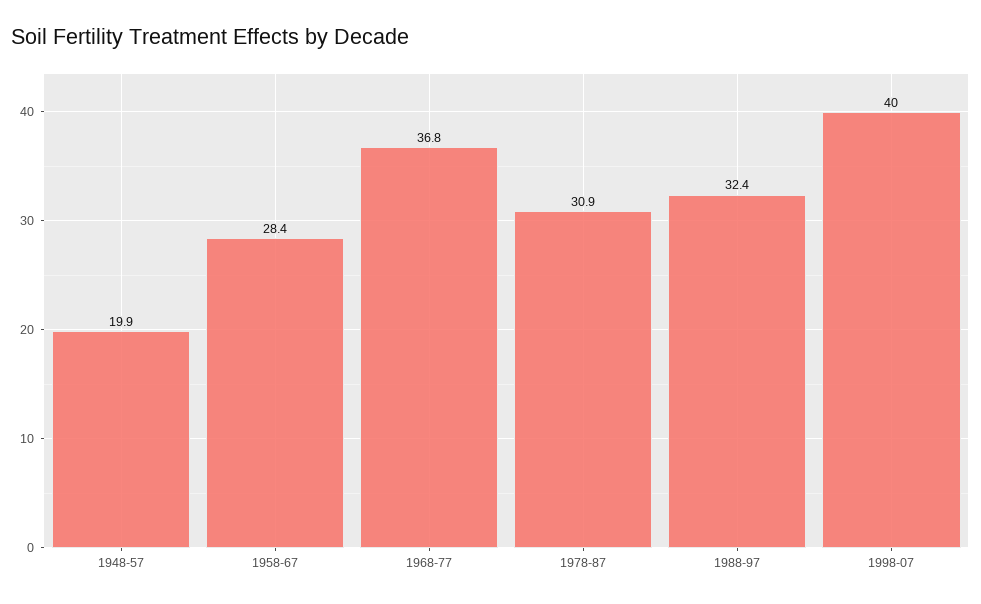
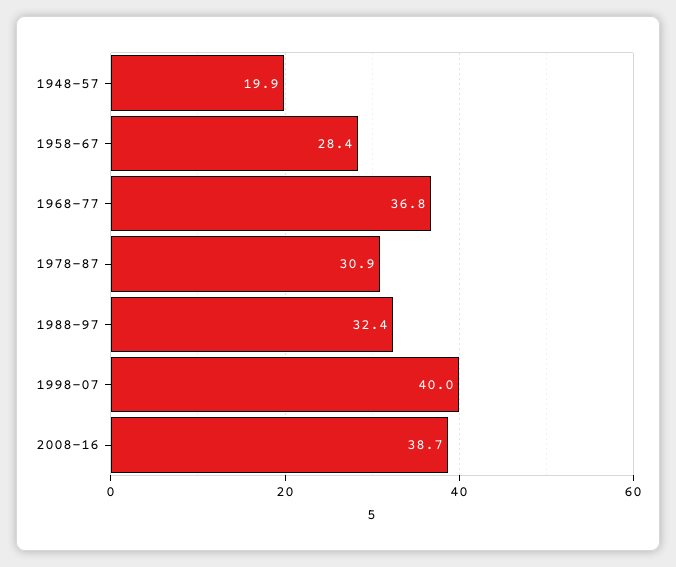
2008-16: none -> 38.7

